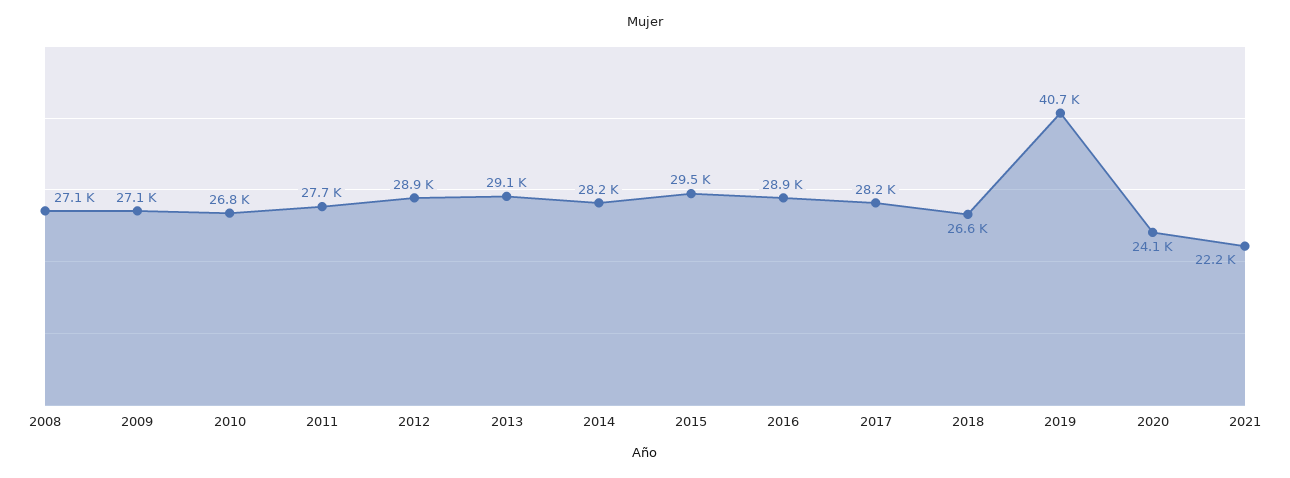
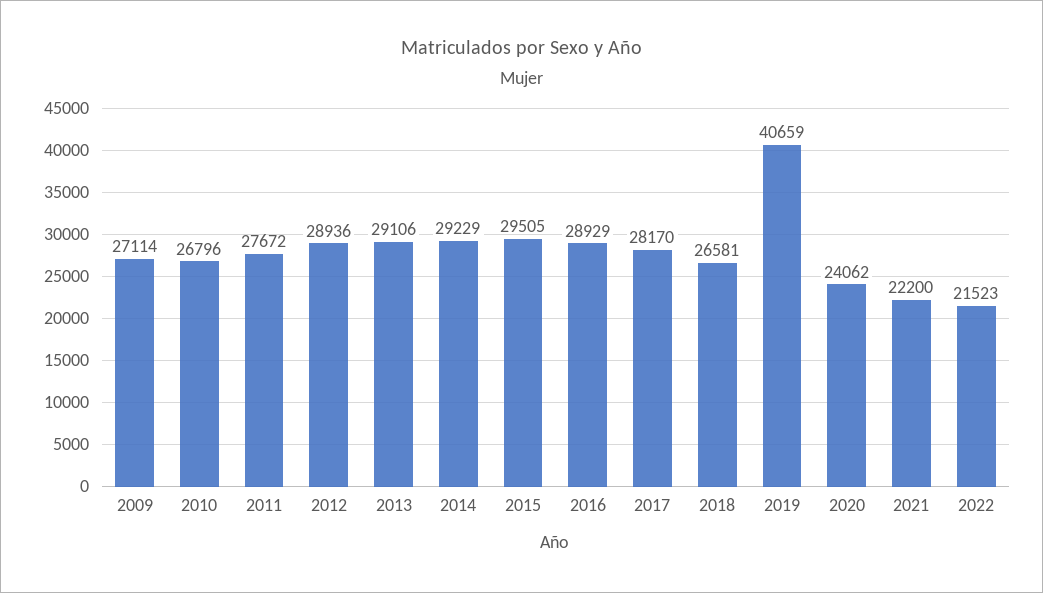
2008: 27100 -> none
2014: 28200 -> 29229
2022: none -> 21523

